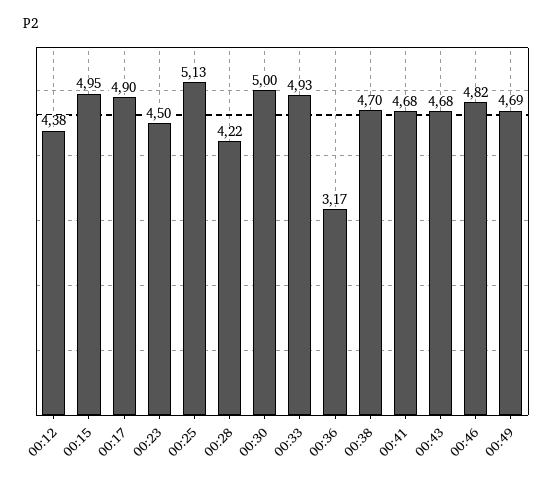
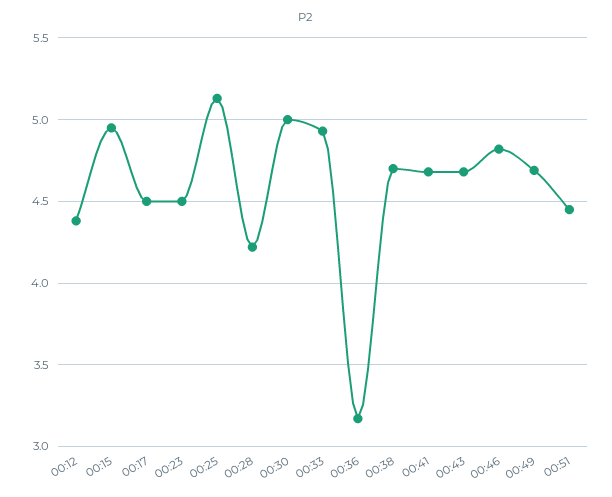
00:17: 4.9 -> 4.5
00:51: none -> 4.45

